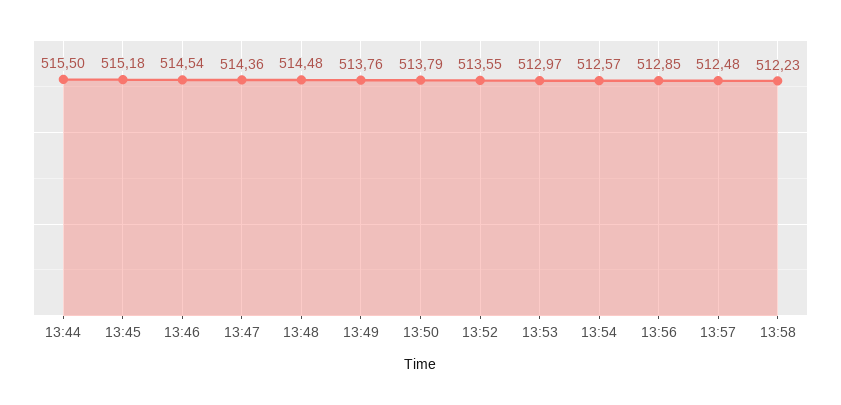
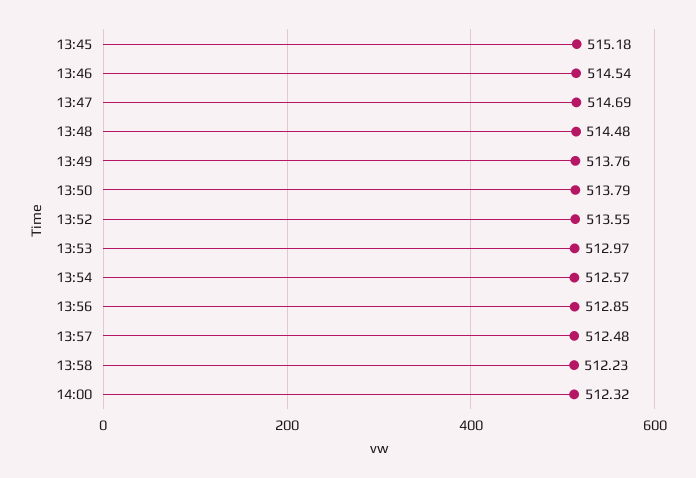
13:44: 515.5 -> none
13:47: 514.36 -> 514.69
14:00: none -> 512.32

